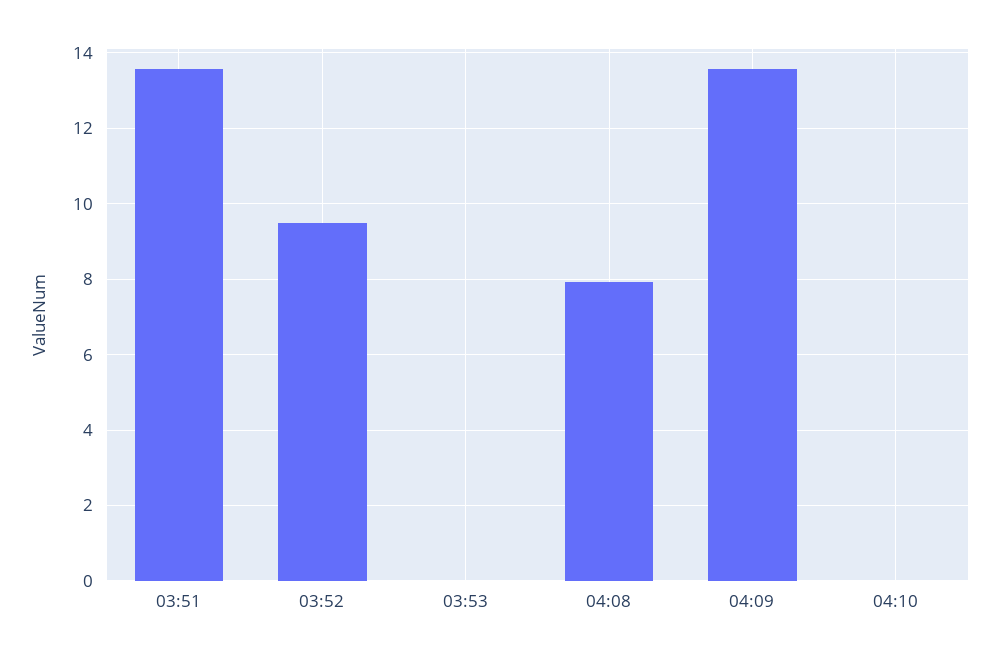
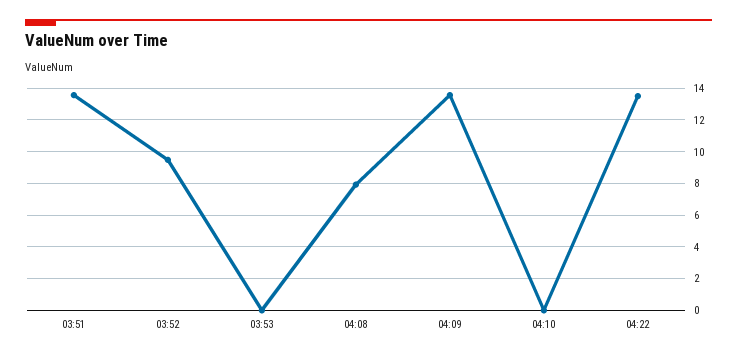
04:22: none -> 13.5

